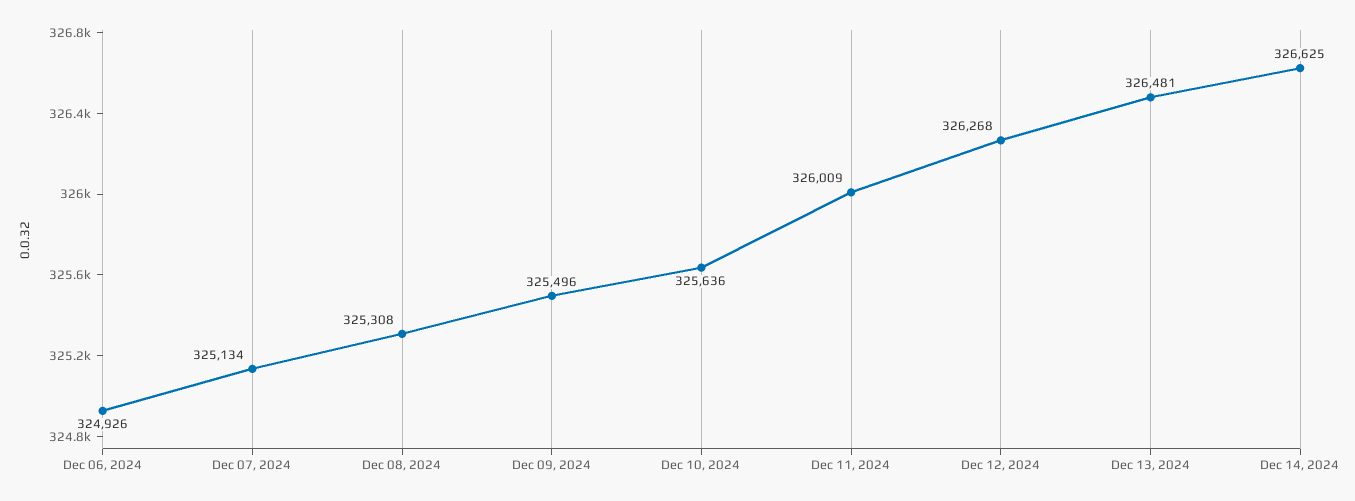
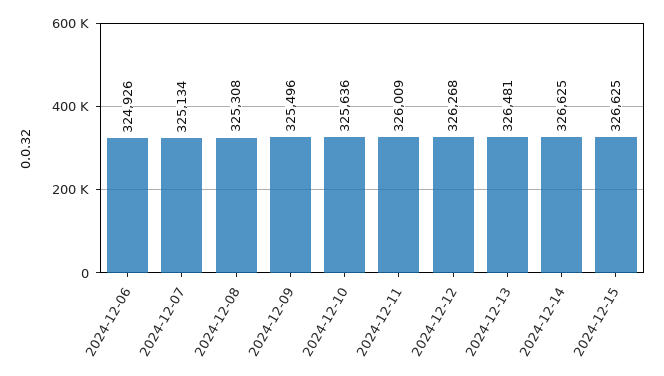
2024-12-15: none -> 326625

